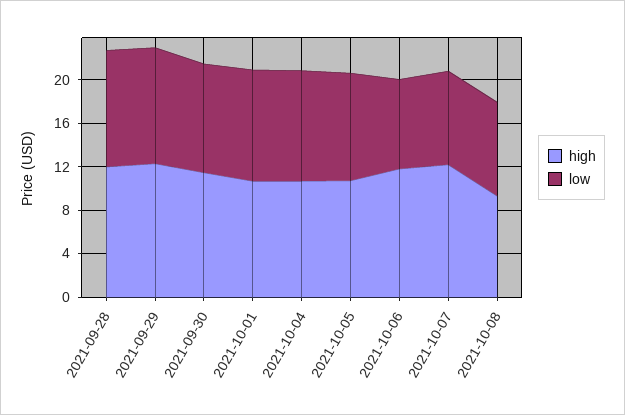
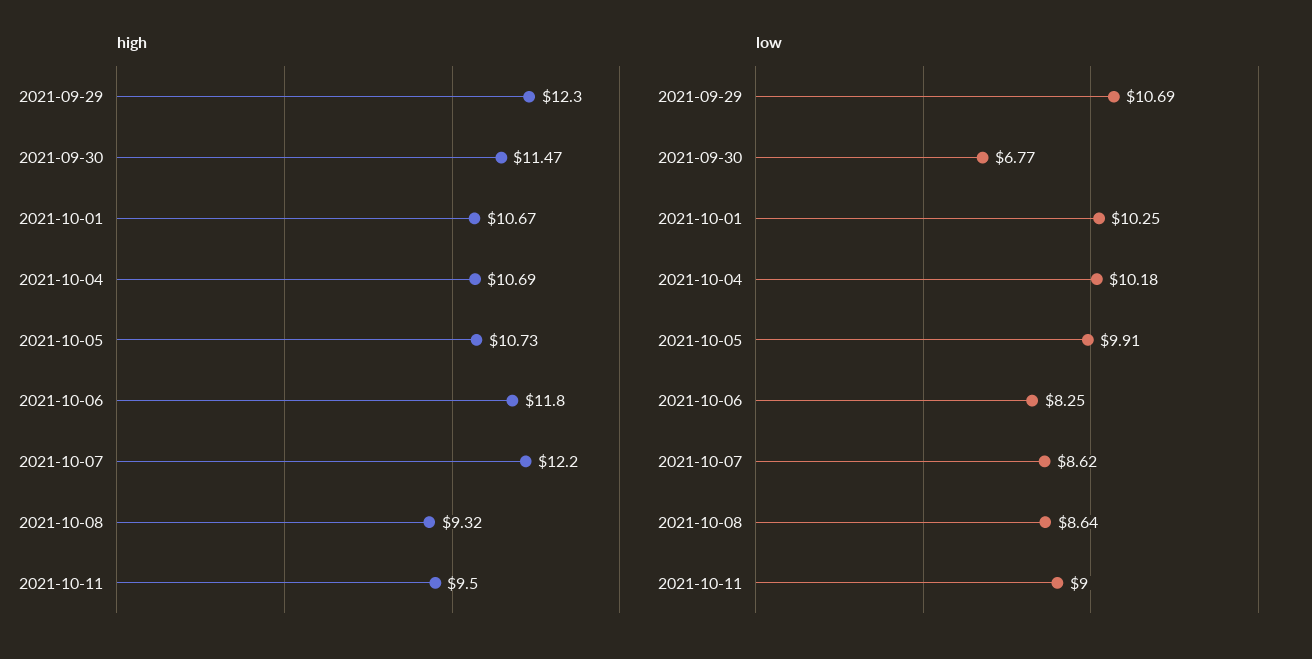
high, 2021-09-28: 12 -> none
low, 2021-09-28: 11 -> none
low, 2021-09-30: 10 -> 6.77
high, 2021-10-11: none -> 9.5
low, 2021-10-11: none -> 9

